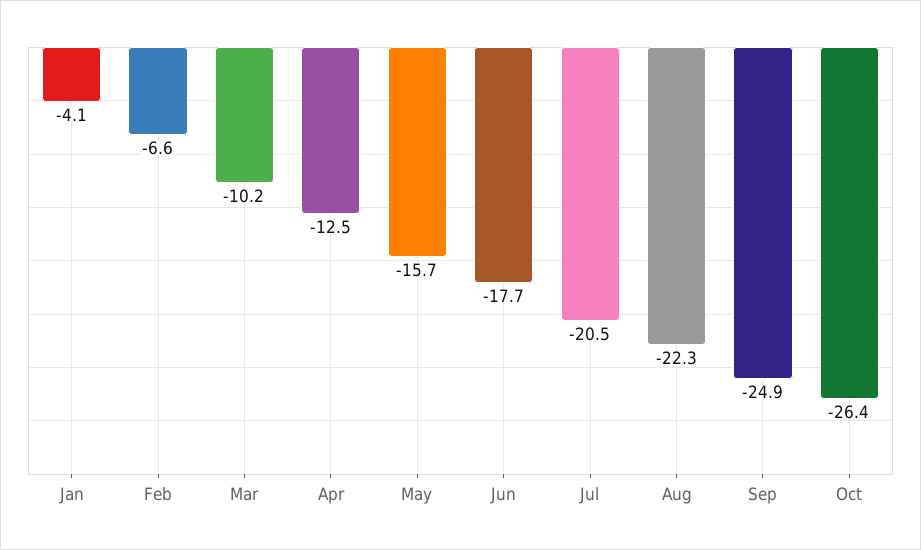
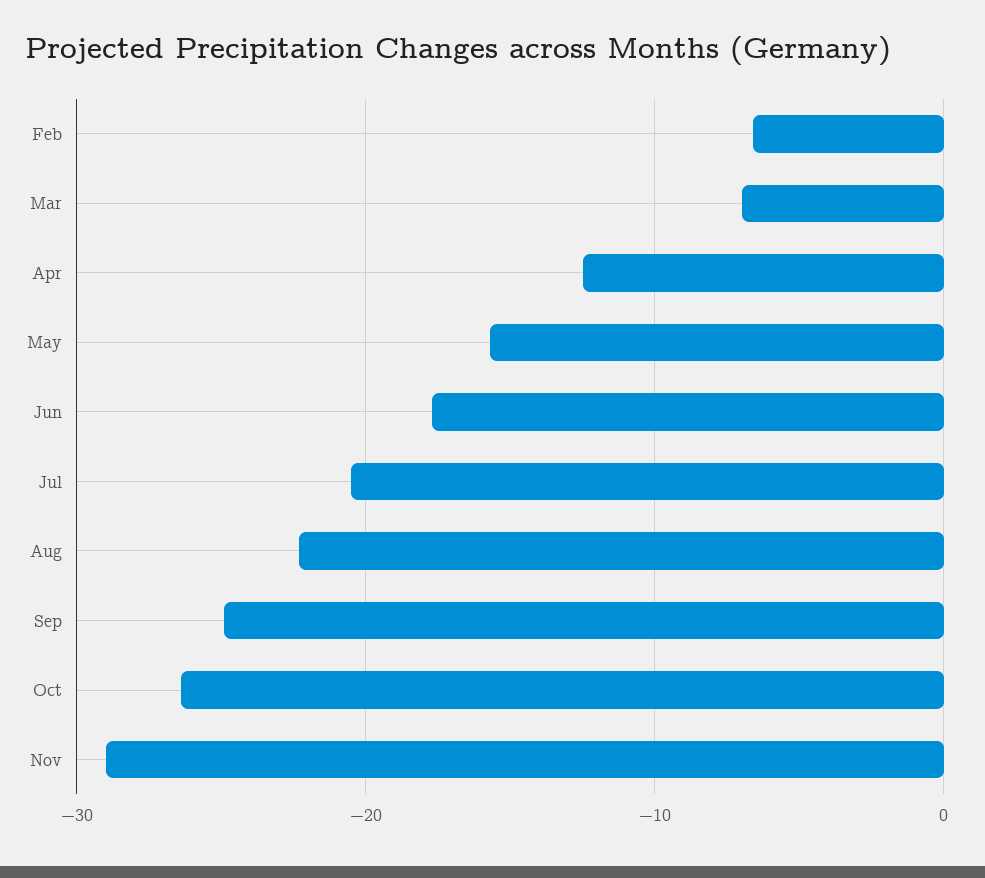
Jan: -4.1 -> none
Mar: -10.2 -> -7
Nov: none -> -29

